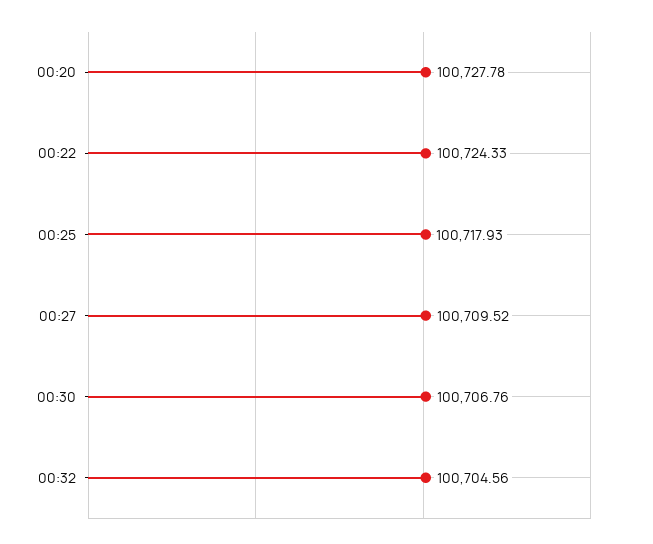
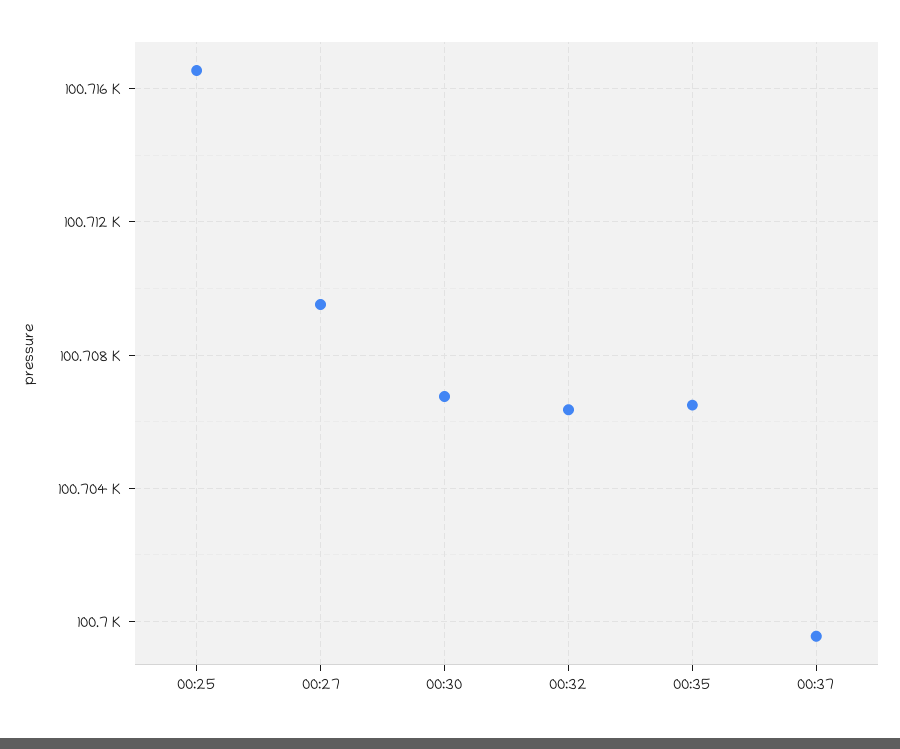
00:20: 100727.78 -> none
00:22: 100724.33 -> none
00:25: 100717.93 -> 100716.5
00:32: 100704.56 -> 100706.5
00:35: none -> 100706.5
00:37: none -> 100699.5

